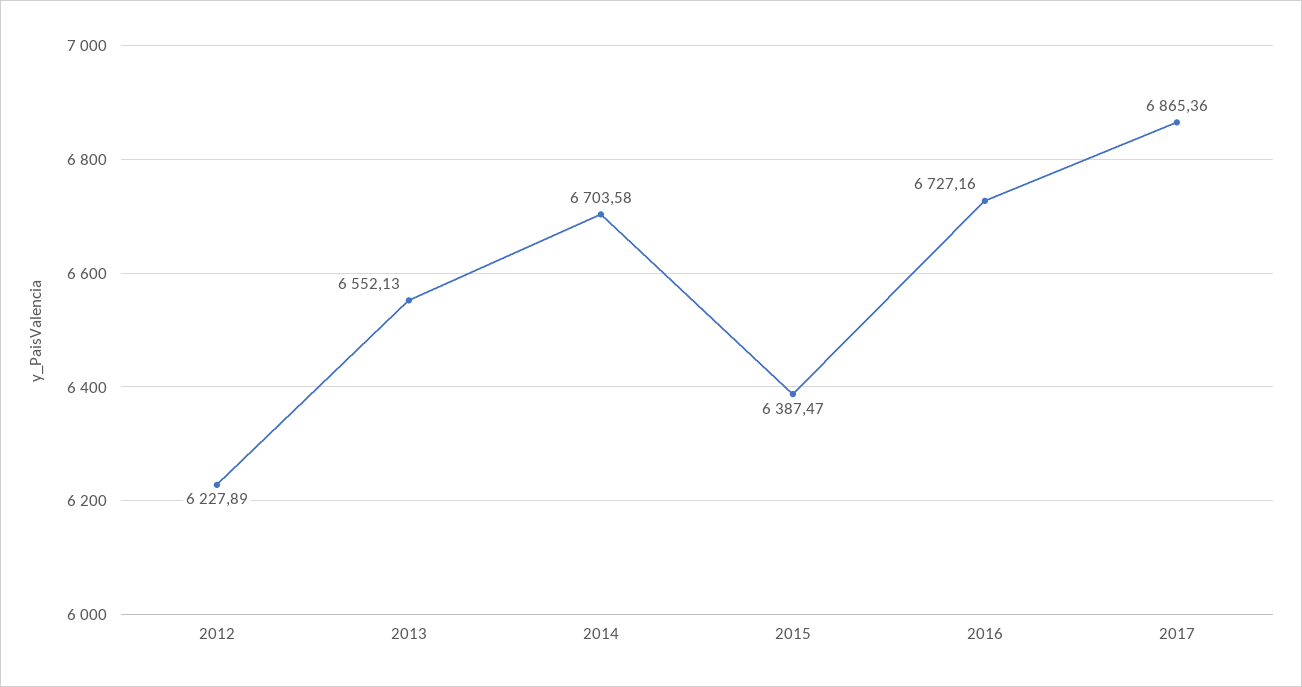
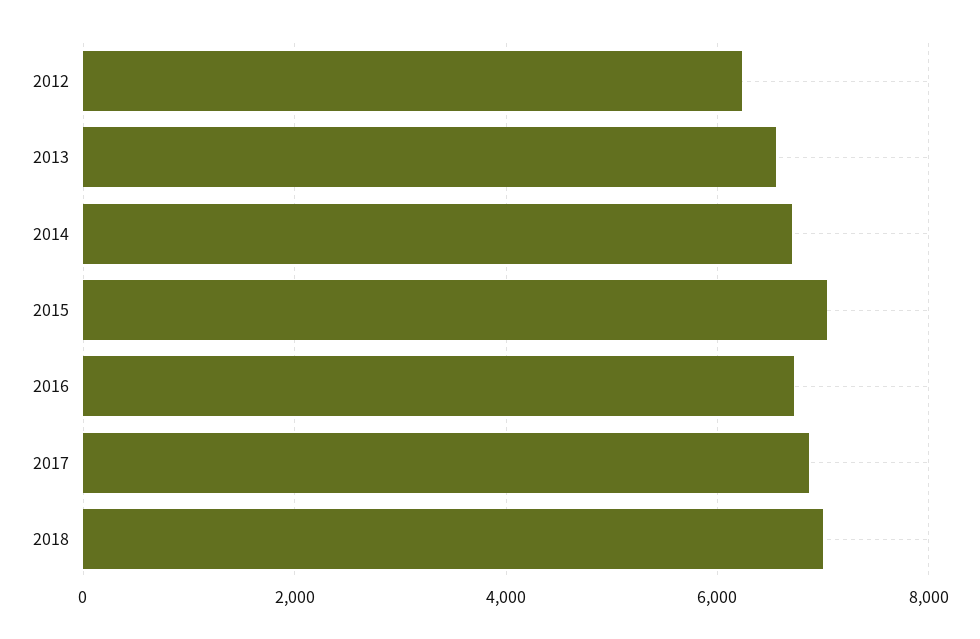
2015: 6387.47 -> 7000
2018: none -> 7000

